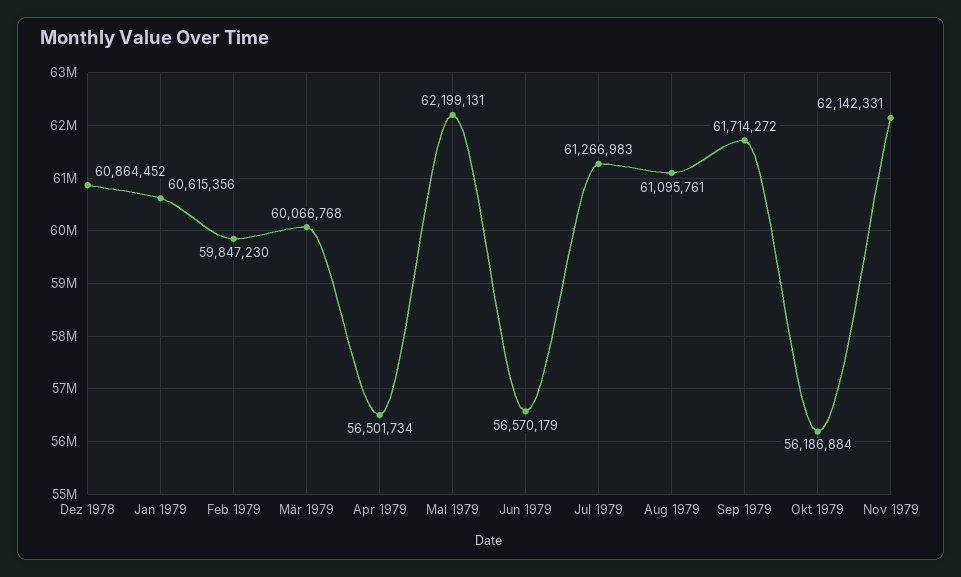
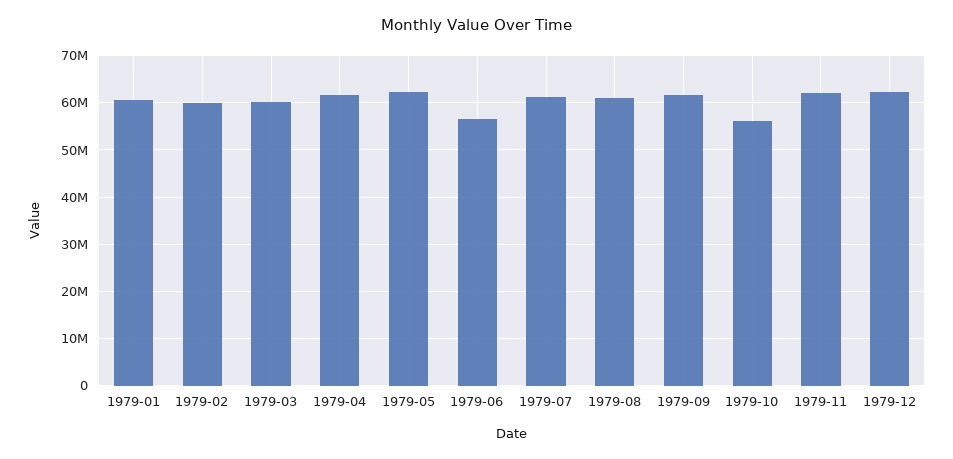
Dez 1978: 60864452 -> none
Apr 1979: 56501734 -> 62000000
1979-12: none -> 62000000

